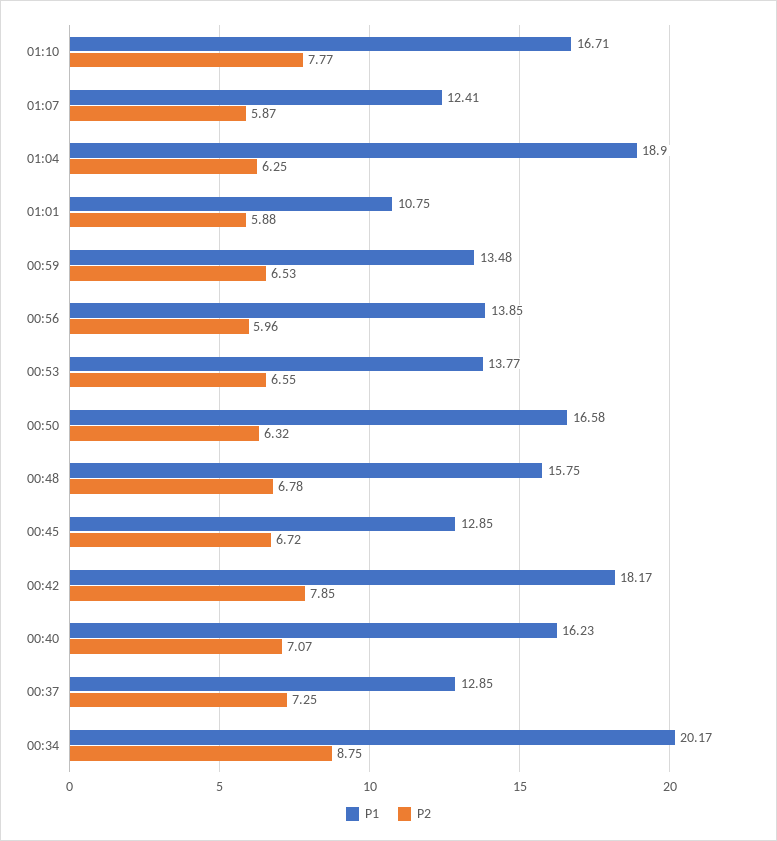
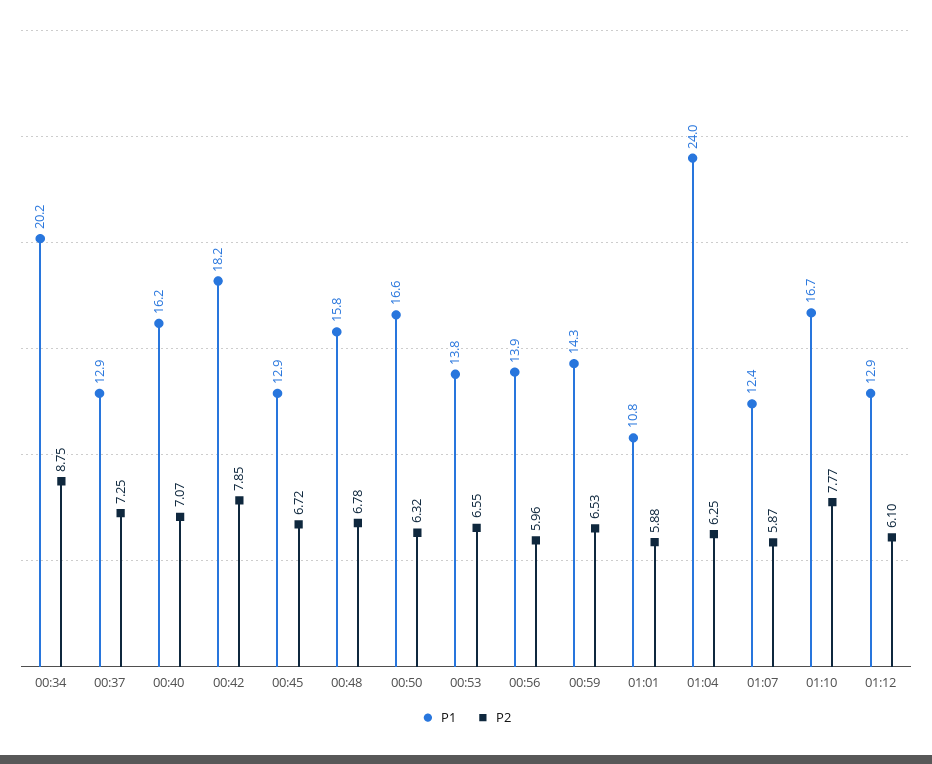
P1, 01:04: 18.9 -> 24
P1, 00:59: 13.48 -> 14.3
P1, 01:12: none -> 12.9
P2, 01:12: none -> 6.1

